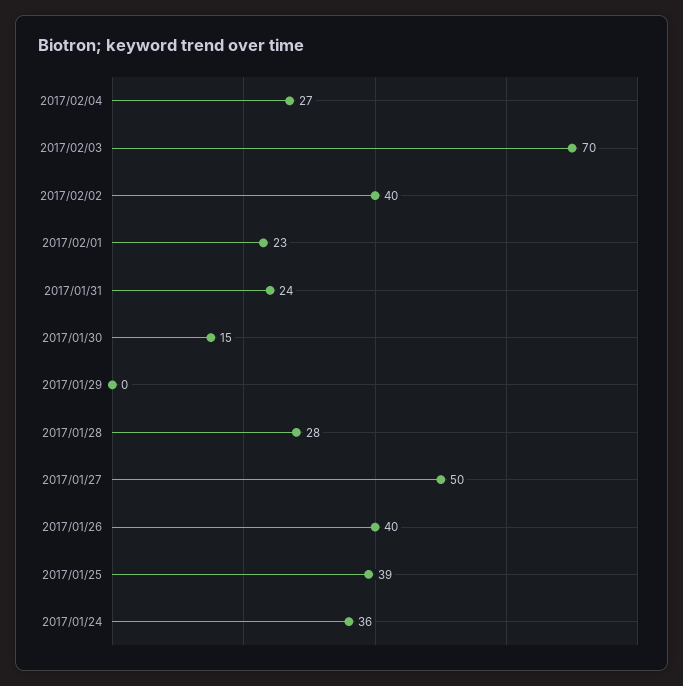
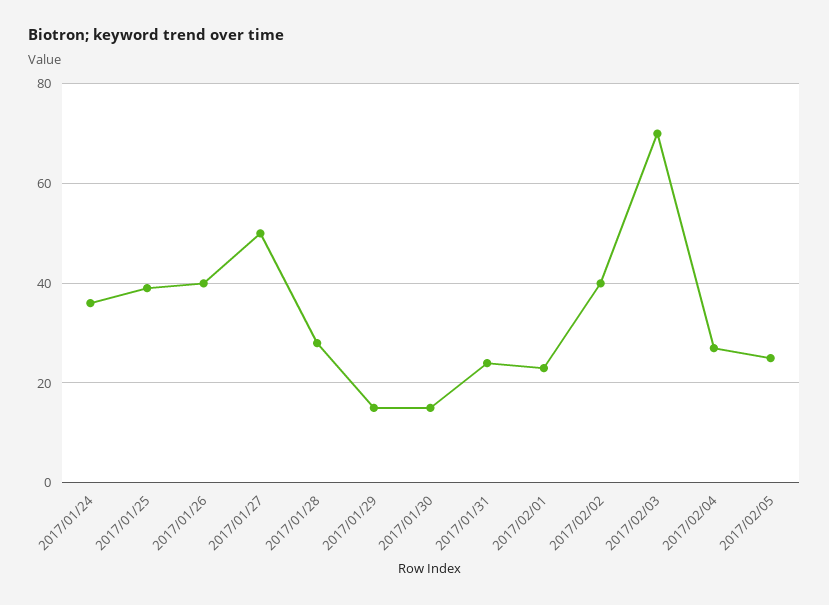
2017/01/29: 0 -> 15
2017/02/05: none -> 25

